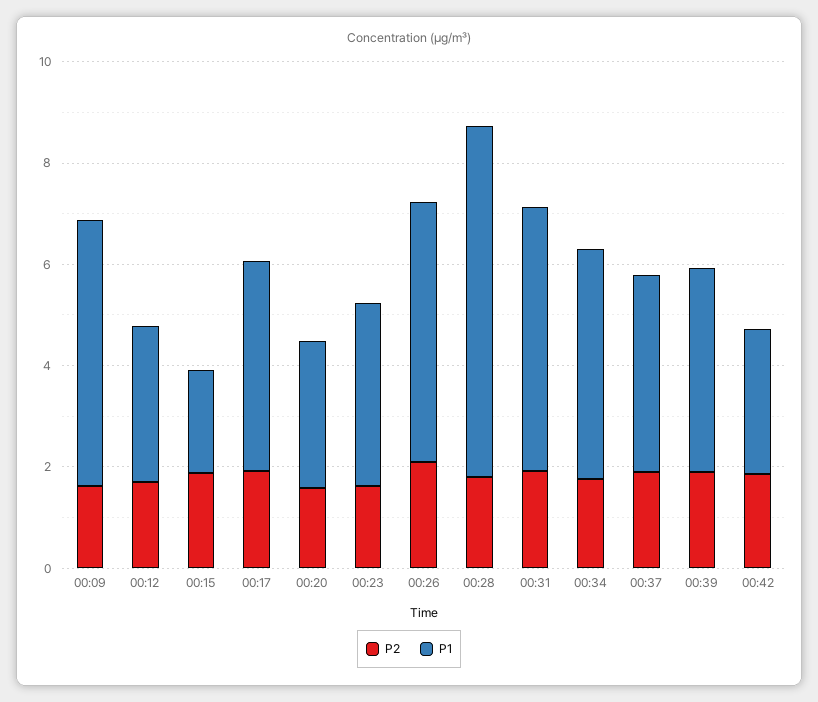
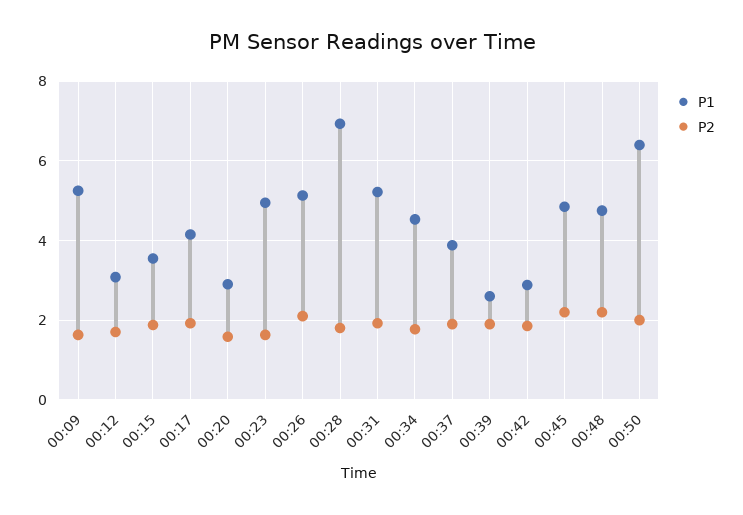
P1, 00:15: 2 -> 3.6
P1, 00:23: 3.5 -> 5
P1, 00:39: 4 -> 2.6
P1, 00:45: none -> 4.8
P2, 00:45: none -> 2.2
P1, 00:48: none -> 4.8
P2, 00:48: none -> 2.2
P1, 00:50: none -> 6.4
P2, 00:50: none -> 2

